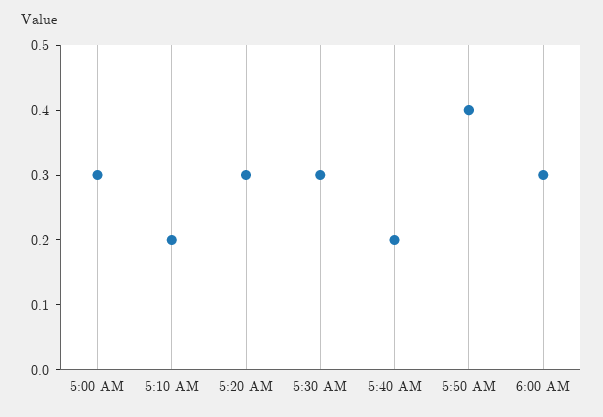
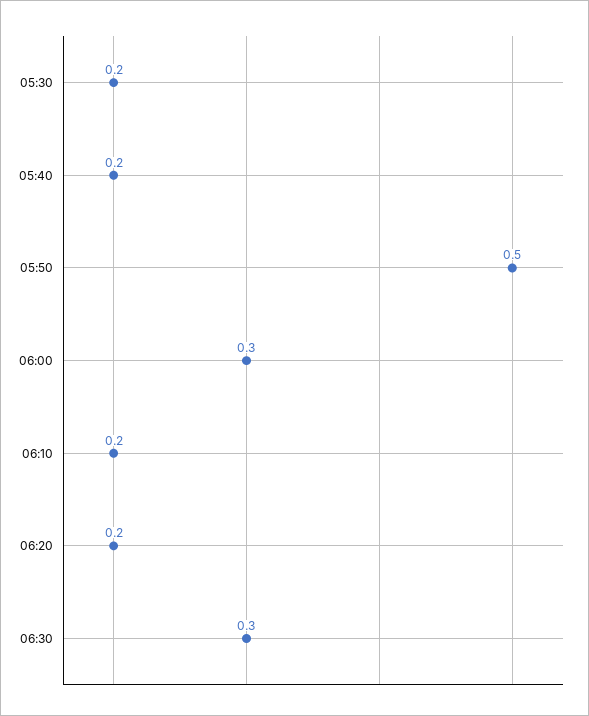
5:00 AM: 0.3 -> none
5:10 AM: 0.2 -> none
5:20 AM: 0.3 -> none
5:30 AM: 0.3 -> 0.2
5:50 AM: 0.4 -> 0.5
06:10: none -> 0.2
06:20: none -> 0.2
06:30: none -> 0.3

